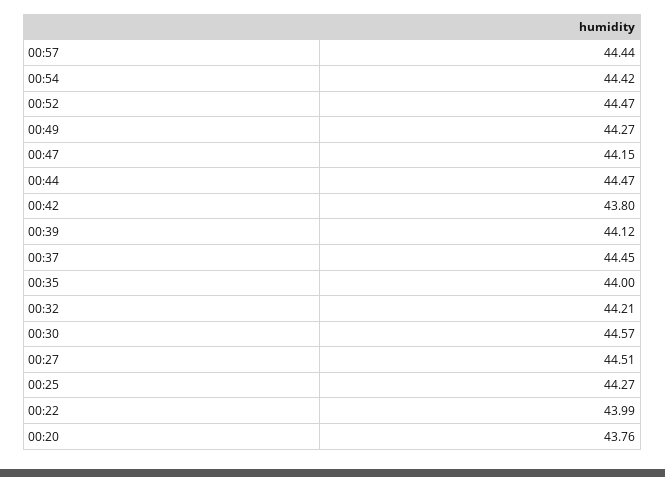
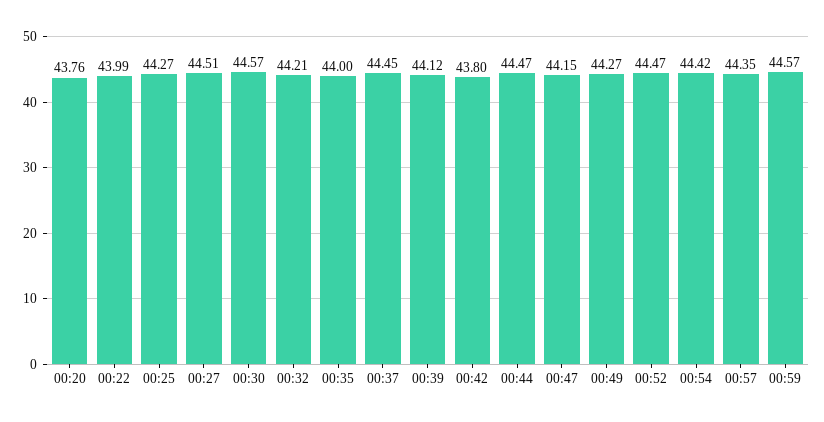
00:57: 44.44 -> 44.35
00:59: none -> 44.57

